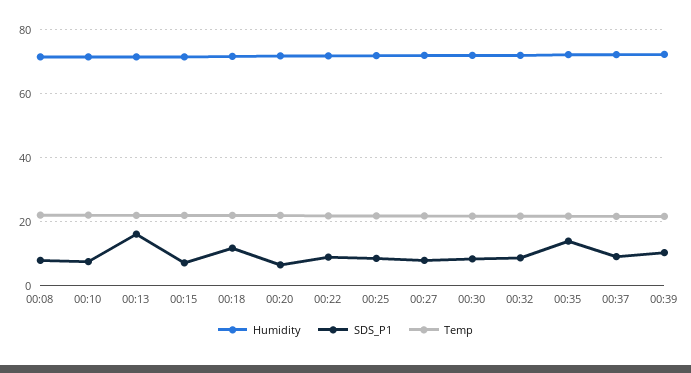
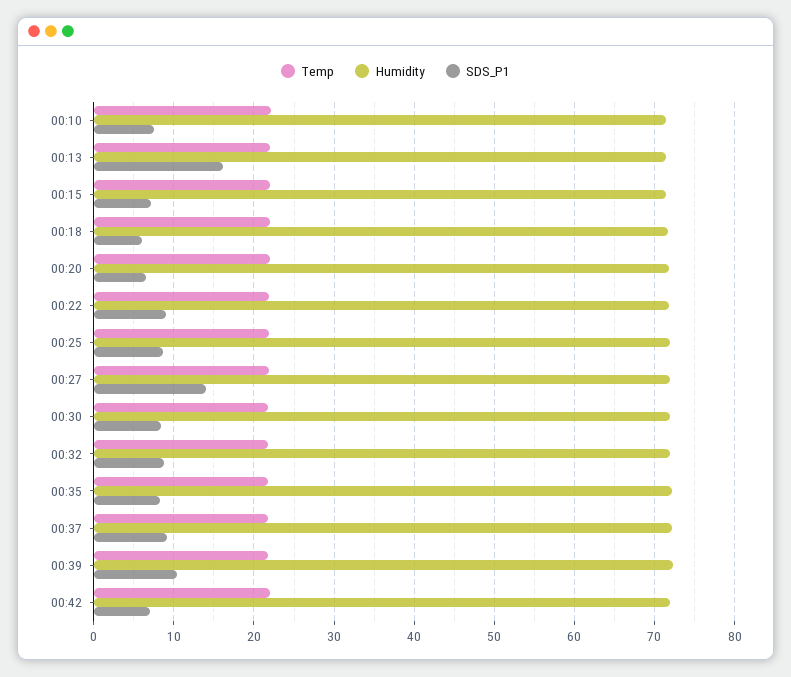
Humidity, 00:08: 72 -> none
SDS_P1, 00:08: 8 -> none
Temp, 00:08: 22 -> none
SDS_P1, 00:18: 12 -> 6
SDS_P1, 00:27: 8 -> 14
SDS_P1, 00:35: 14 -> 8
Temp, 00:42: none -> 22
Humidity, 00:42: none -> 72
SDS_P1, 00:42: none -> 7

